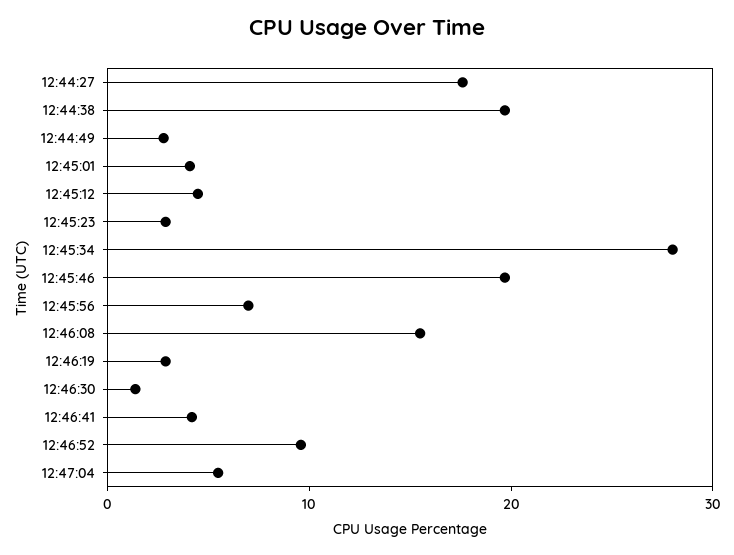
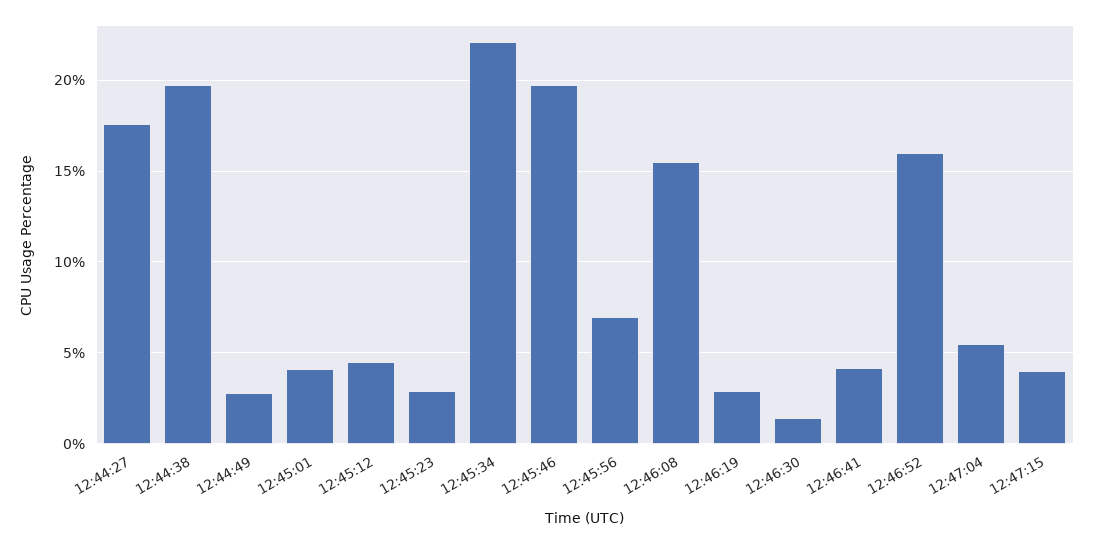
12:45:34: 28 -> 22
12:46:52: 10 -> 16
12:47:15: none -> 4

